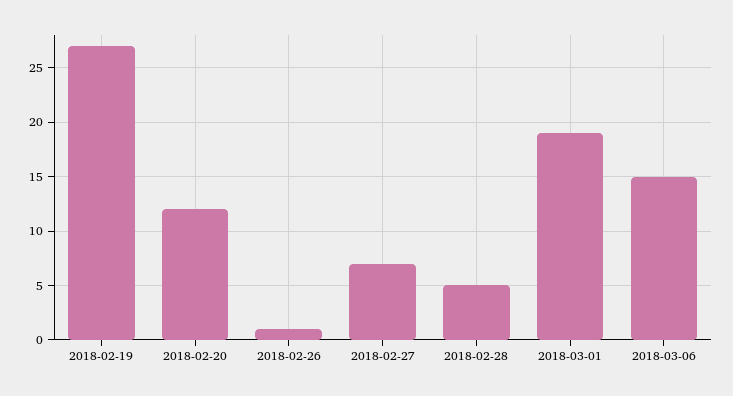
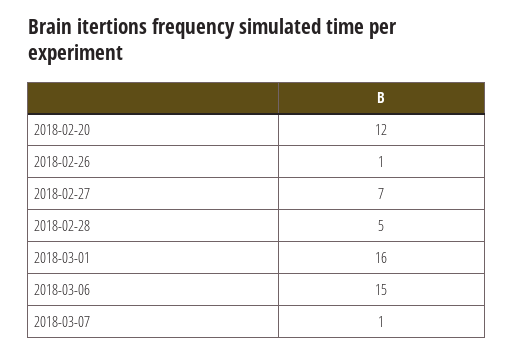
2018-02-19: 27 -> none
2018-03-01: 19 -> 16
2018-03-07: none -> 1

